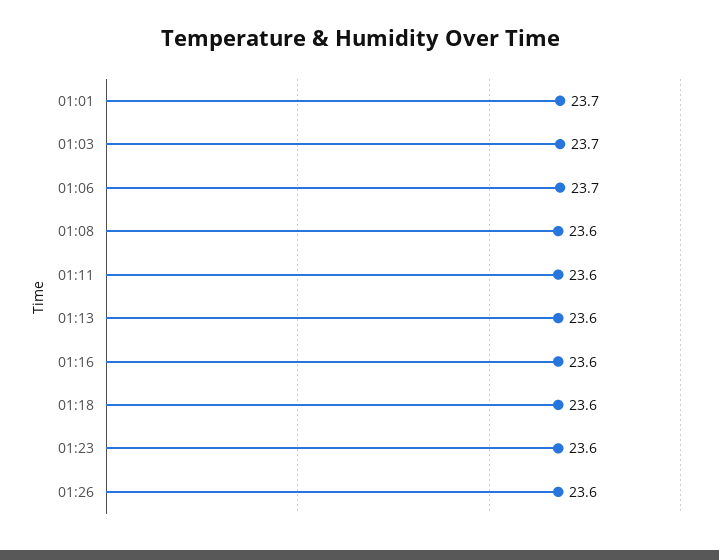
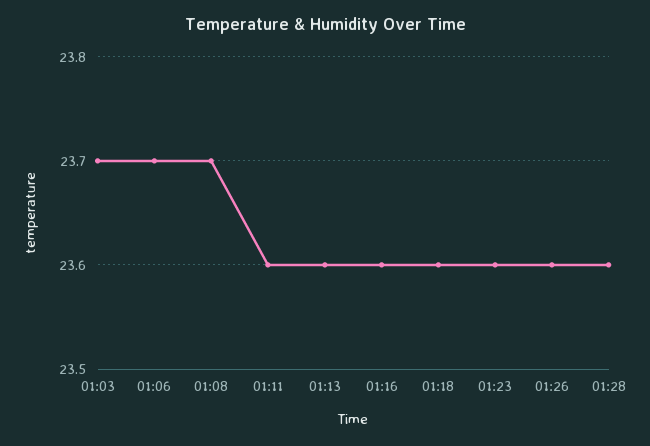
01:01: 23.7 -> none
01:08: 23.6 -> 23.7
01:28: none -> 23.6

